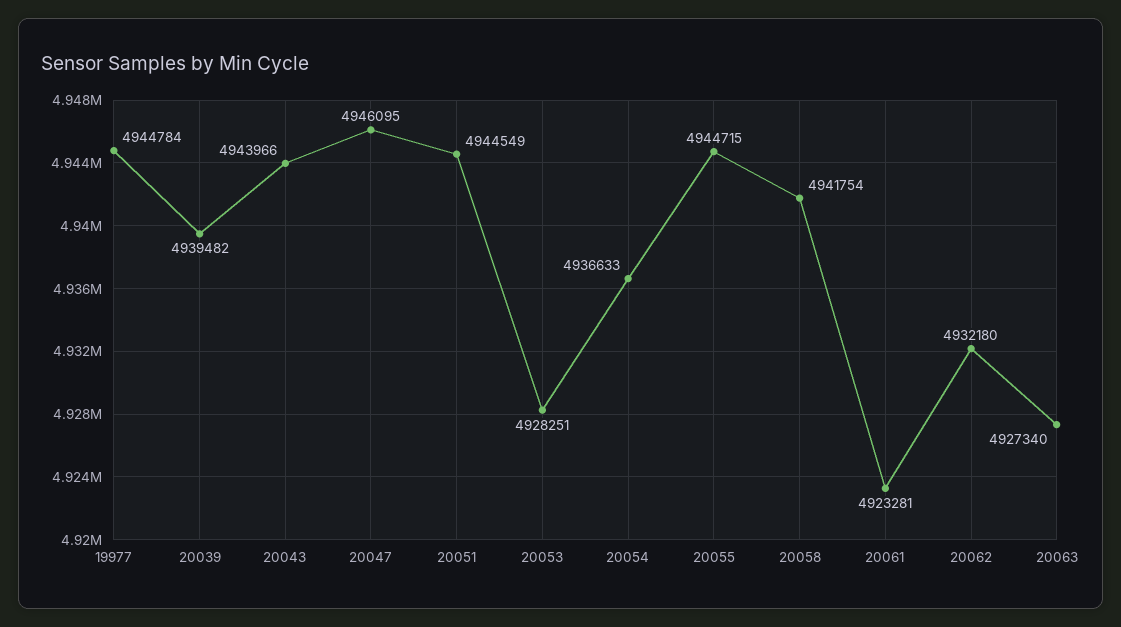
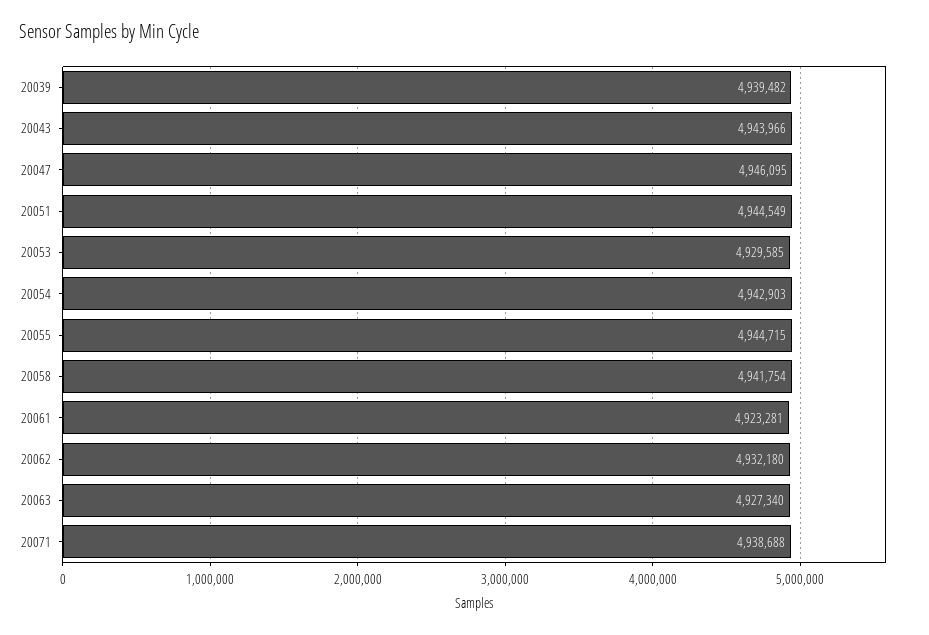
19977: 4944784 -> none
20053: 4928251 -> 4929585
20054: 4936633 -> 4942903
20071: none -> 4938688

